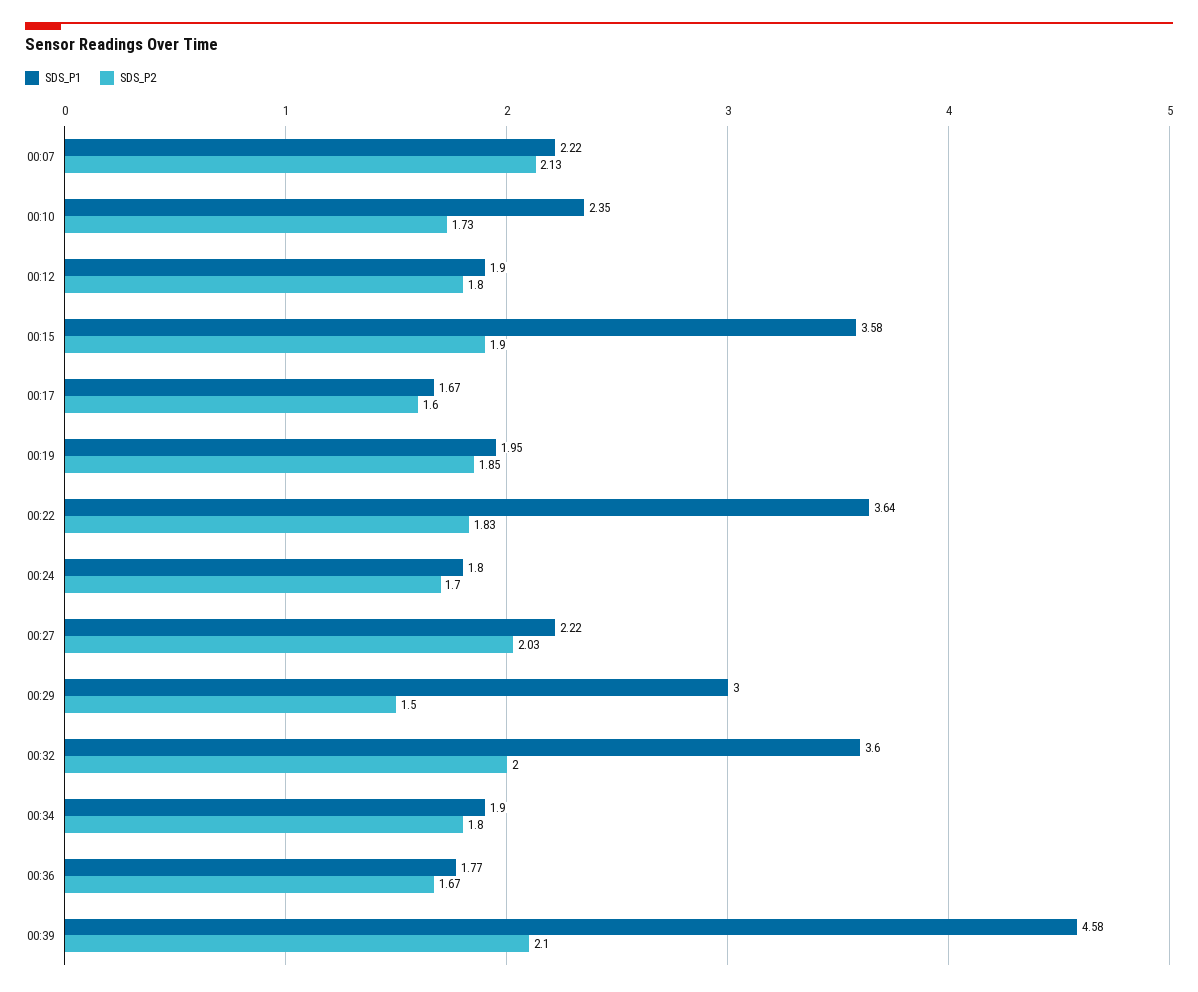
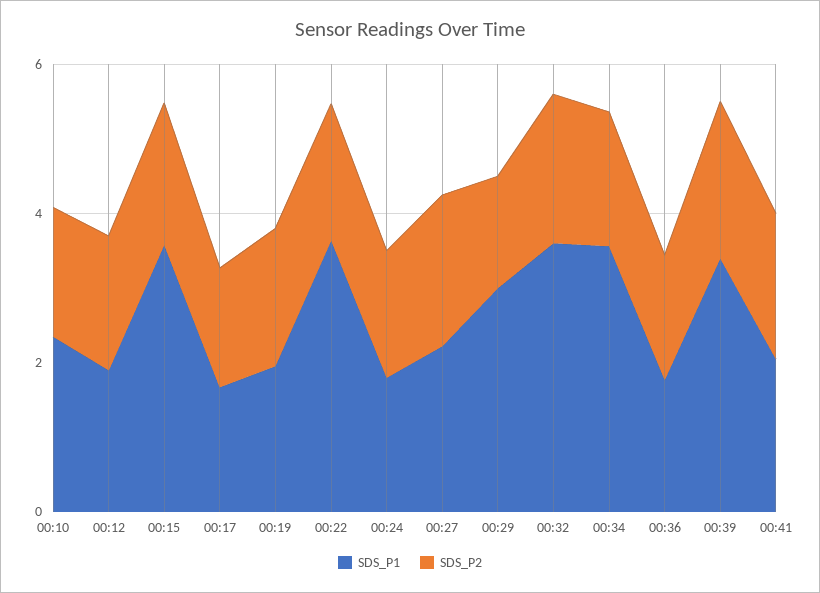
SDS_P1, 00:07: 2.22 -> none
SDS_P2, 00:07: 2.13 -> none
SDS_P1, 00:34: 1.9 -> 3.5
SDS_P1, 00:39: 4.58 -> 3.5
SDS_P1, 00:41: none -> 2
SDS_P2, 00:41: none -> 2

